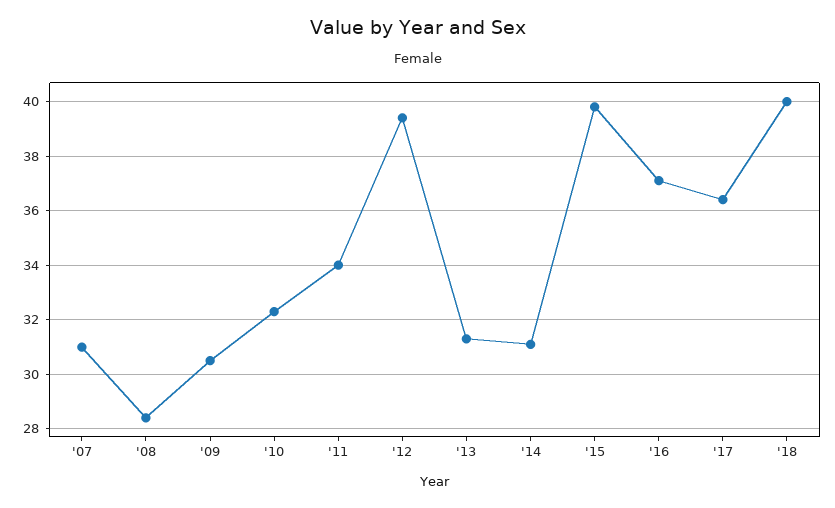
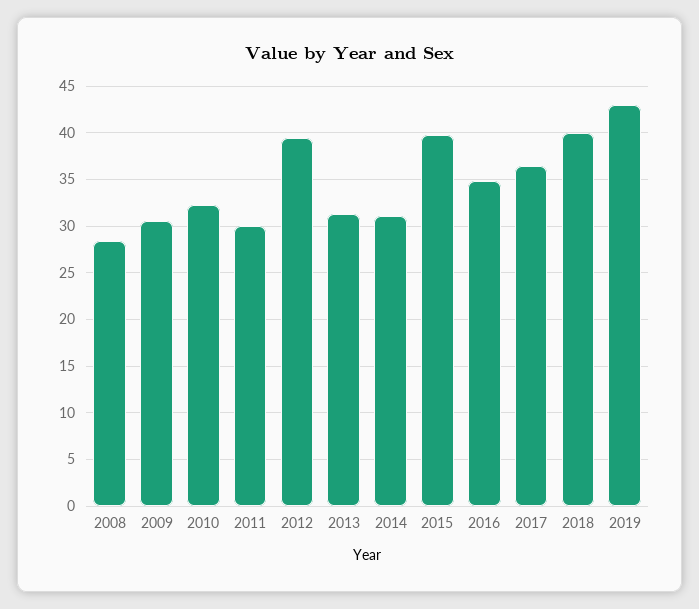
'07: 31 -> none
'11: 34 -> 30
'16: 37 -> 35
2019: none -> 43

